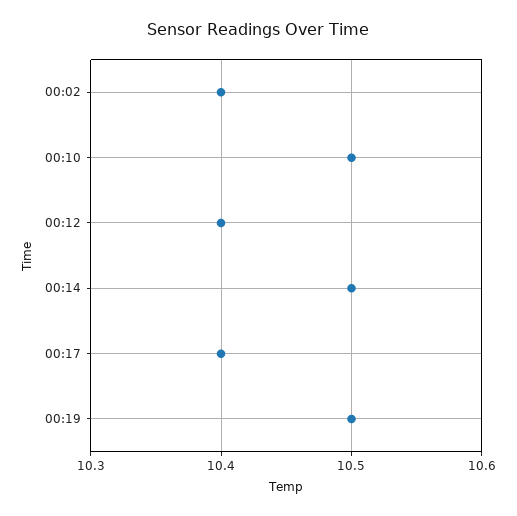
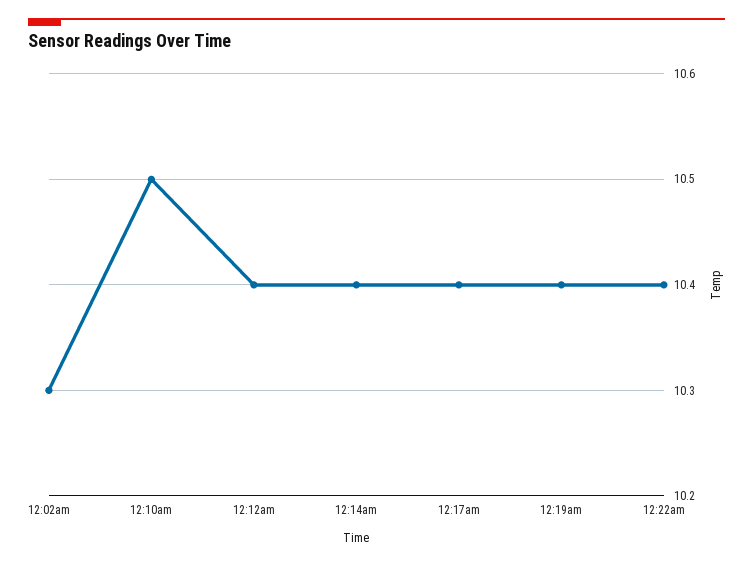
00:02: 10.4 -> 10.3
00:14: 10.5 -> 10.4
00:19: 10.5 -> 10.4
12:22am: none -> 10.4

